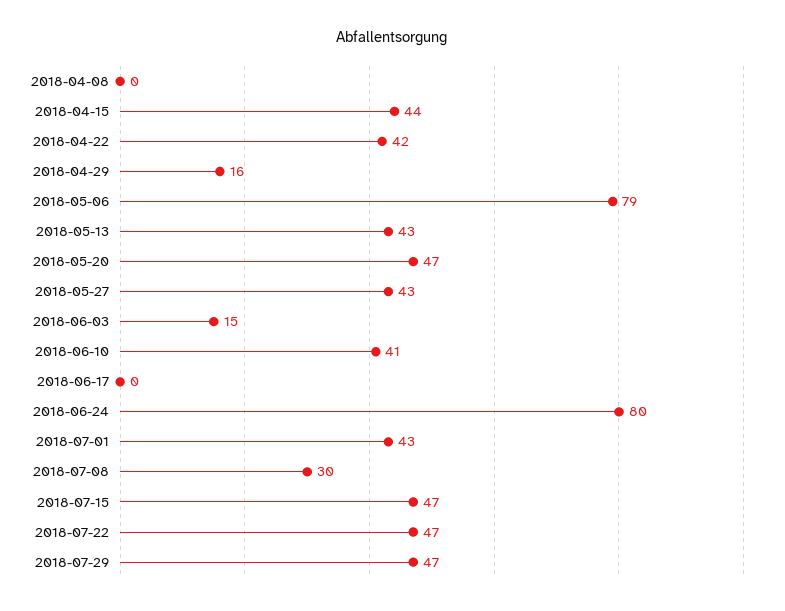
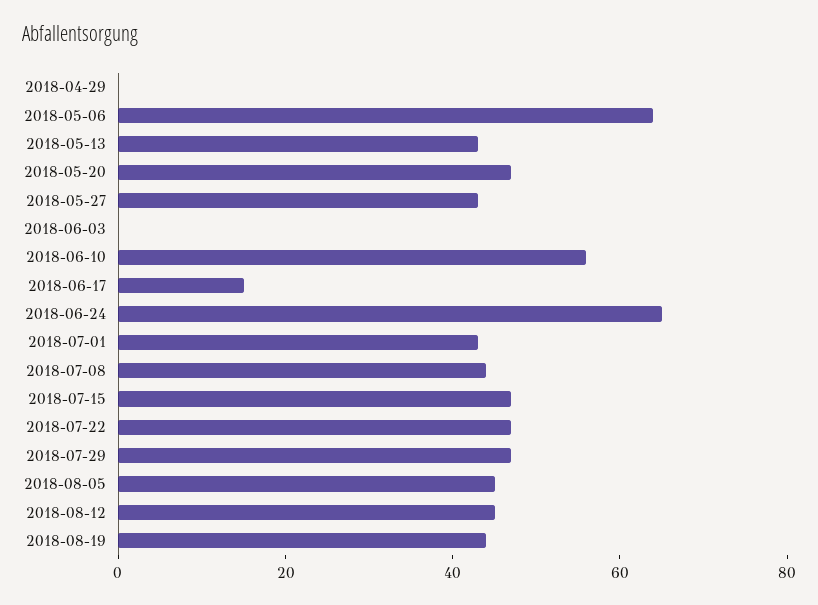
2018-04-08: 0 -> none
2018-04-15: 44 -> none
2018-04-22: 42 -> none
2018-04-29: 16 -> 0
2018-05-06: 79 -> 65
2018-06-03: 15 -> 0
2018-06-10: 41 -> 55
2018-06-17: 0 -> 15
2018-06-24: 80 -> 65
2018-07-08: 30 -> 45
2018-08-05: none -> 45
2018-08-12: none -> 45
2018-08-19: none -> 45

